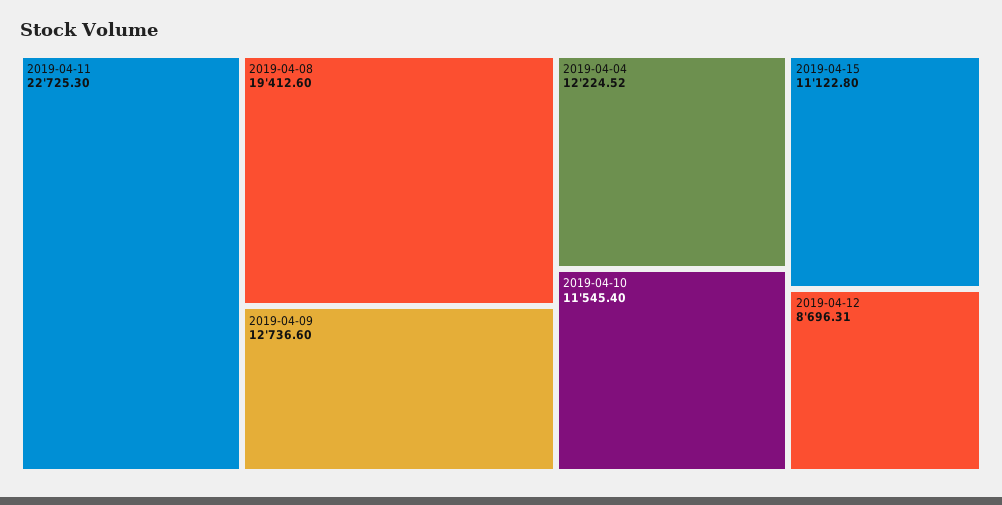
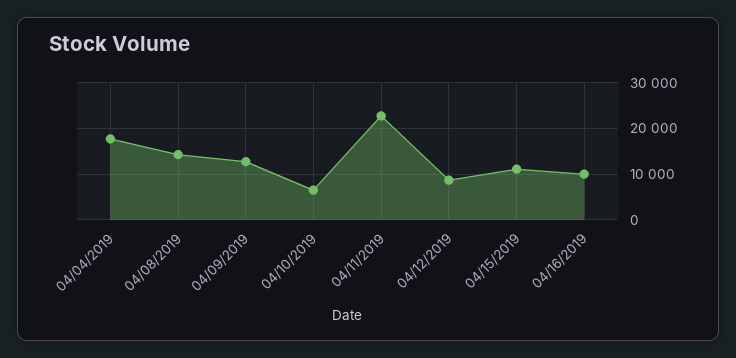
2019-04-08: 19412.6 -> 14000
2019-04-04: 12224.52 -> 18000
2019-04-10: 11545.4 -> 6000
04/16/2019: none -> 10000

